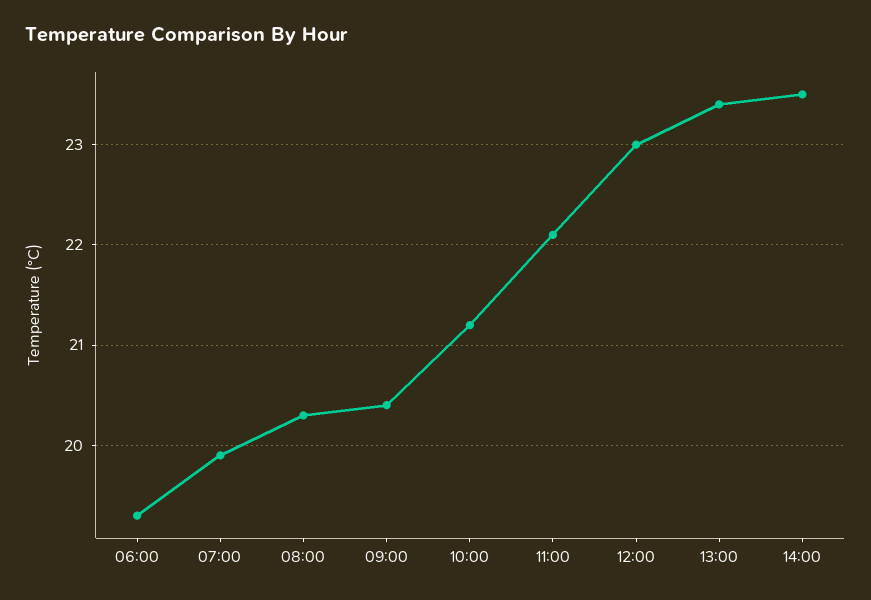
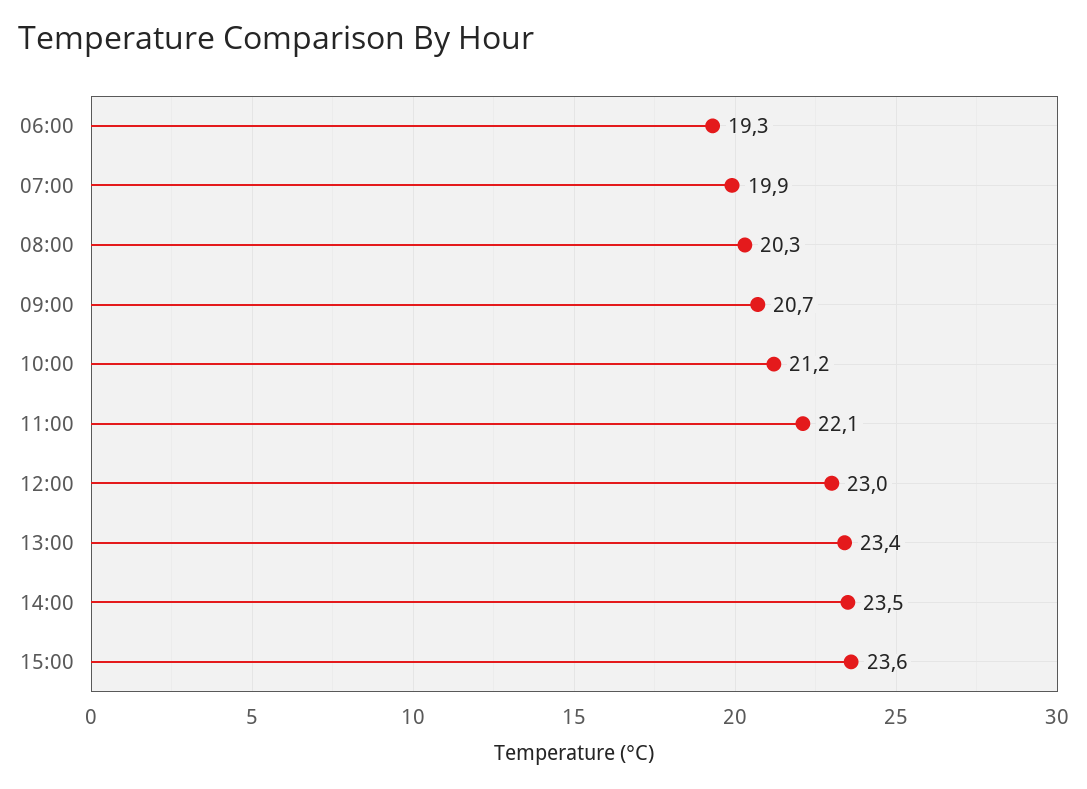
09:00: 20.4 -> 20.7
15:00: none -> 23.6

